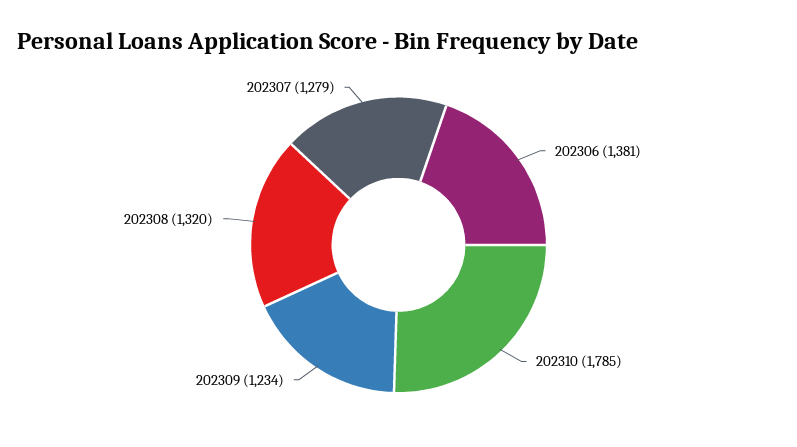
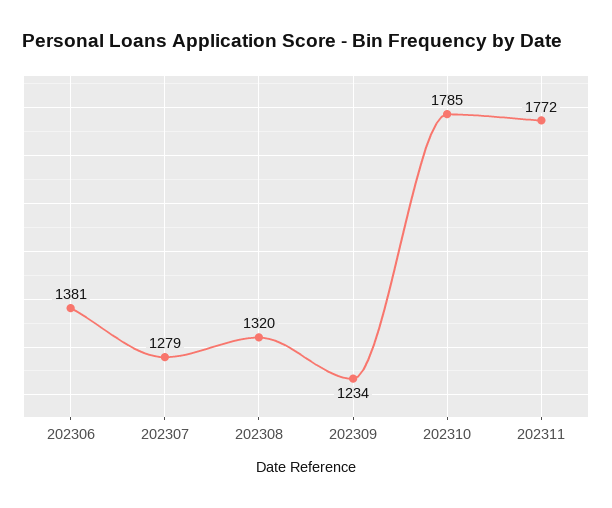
202311: none -> 1772

